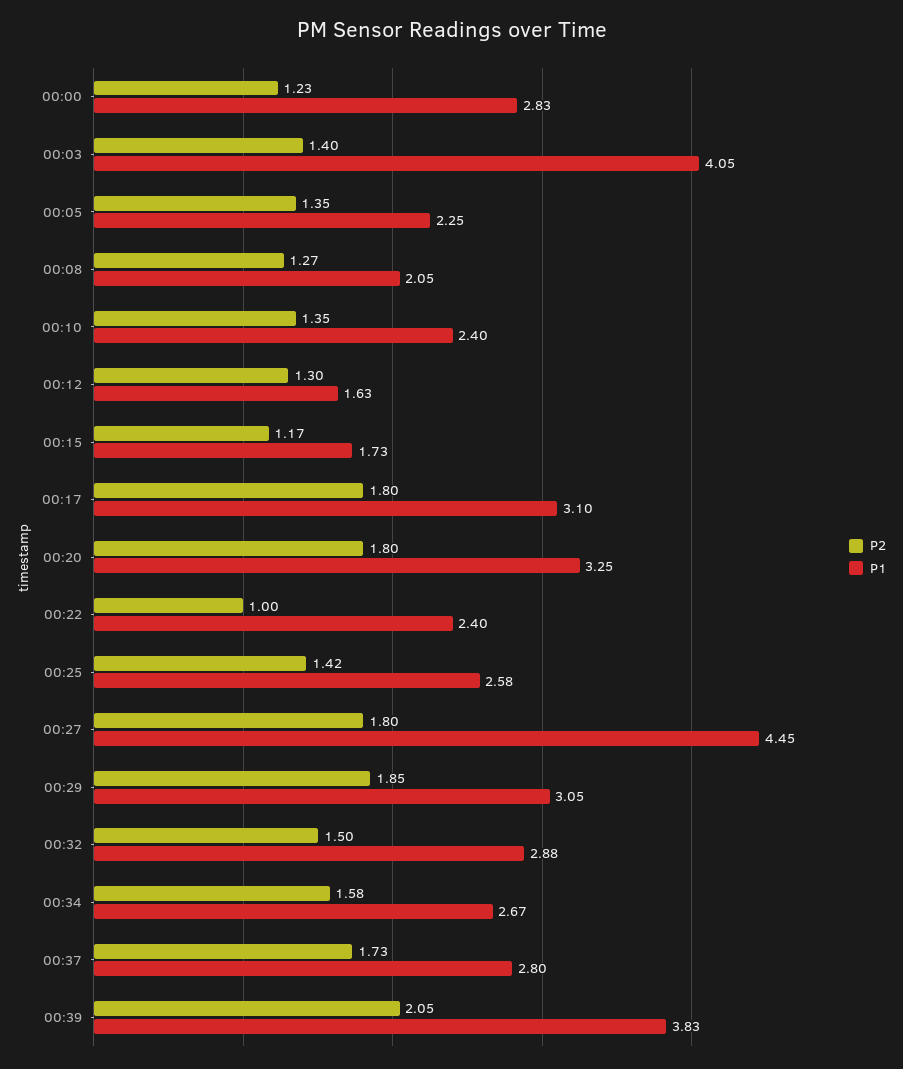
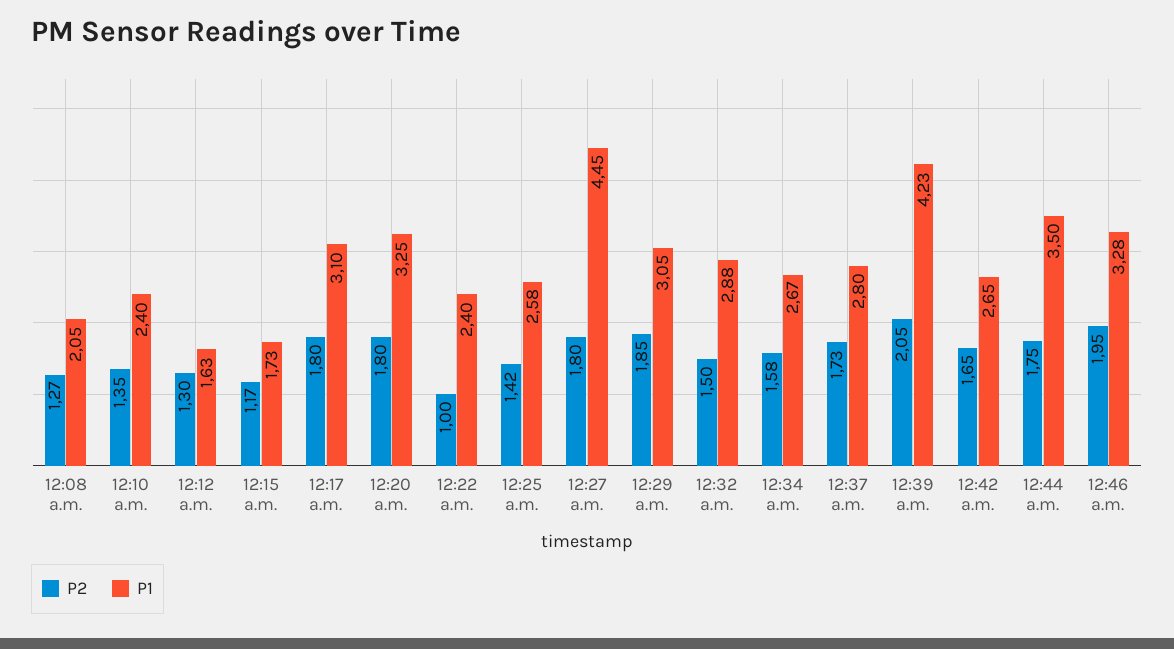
P2, 00:00: 1.23 -> none
P1, 00:00: 2.83 -> none
P2, 00:03: 1.4 -> none
P1, 00:03: 4.05 -> none
P2, 00:05: 1.35 -> none
P1, 00:05: 2.25 -> none
P1, 00:39: 3.83 -> 4.23
P2, 12:42 a.m.: none -> 1.65
P1, 12:42 a.m.: none -> 2.65
P2, 12:44 a.m.: none -> 1.75
P1, 12:44 a.m.: none -> 3.5
P2, 12:46 a.m.: none -> 1.95
P1, 12:46 a.m.: none -> 3.28

